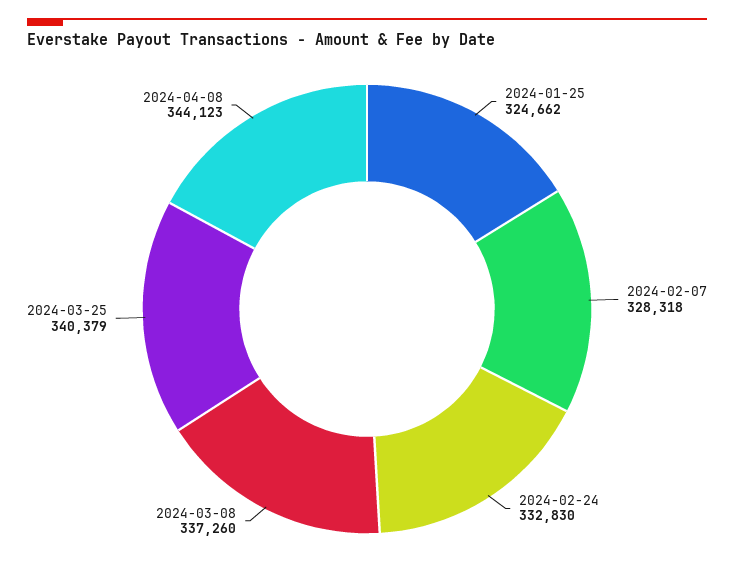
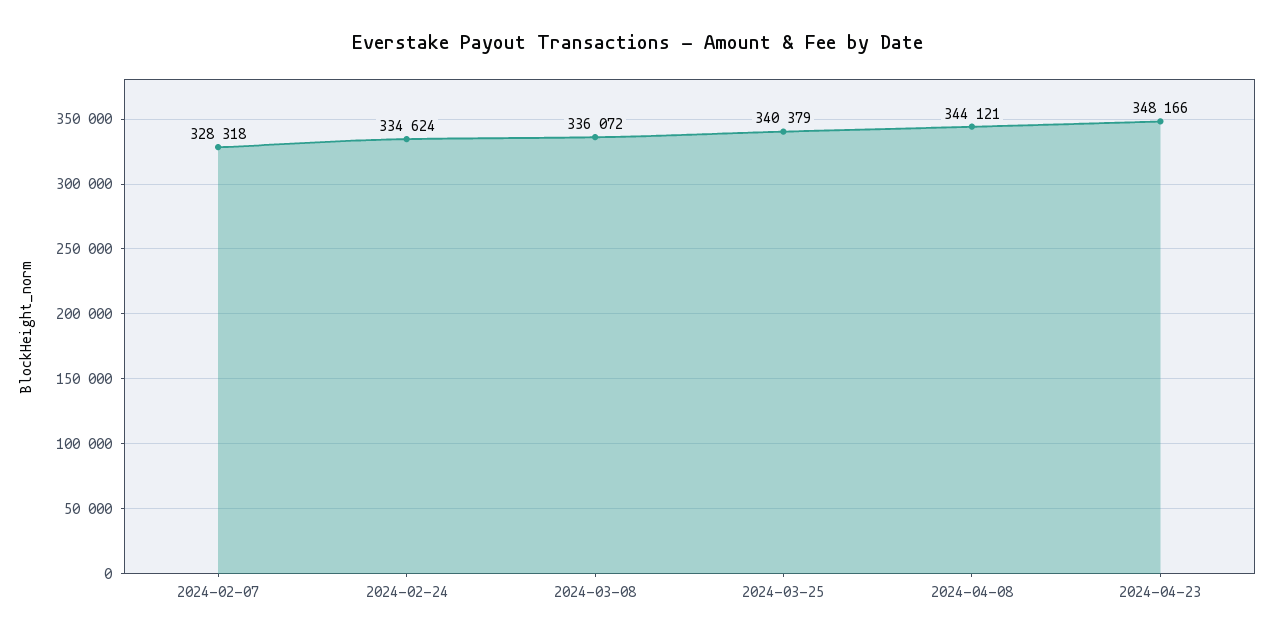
2024-01-25: 324662 -> none
2024-02-24: 332830 -> 334624
2024-03-08: 337260 -> 336072
2024-04-08: 344123 -> 344121
2024-04-23: none -> 348166

